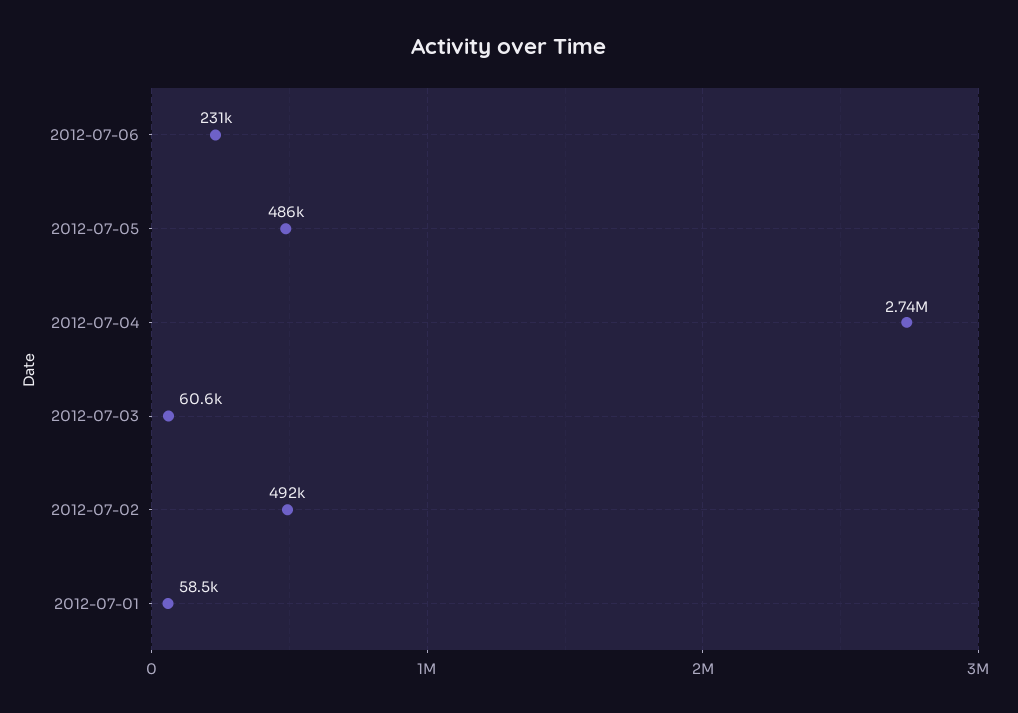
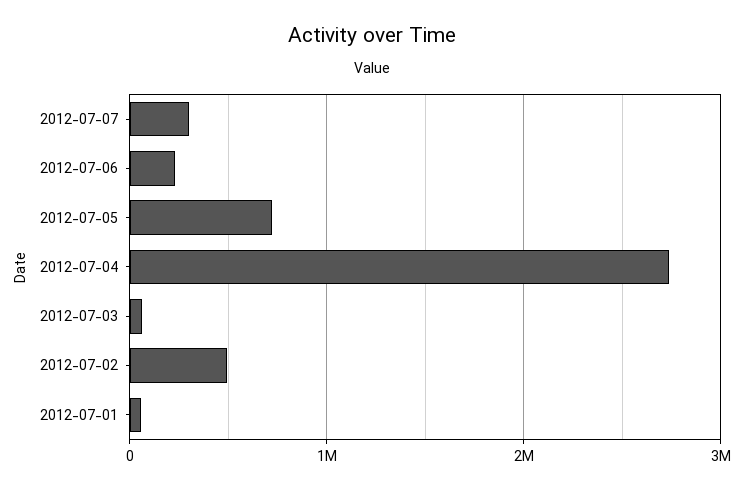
2012-07-05: 486000 -> 700000
2012-07-07: none -> 300000

